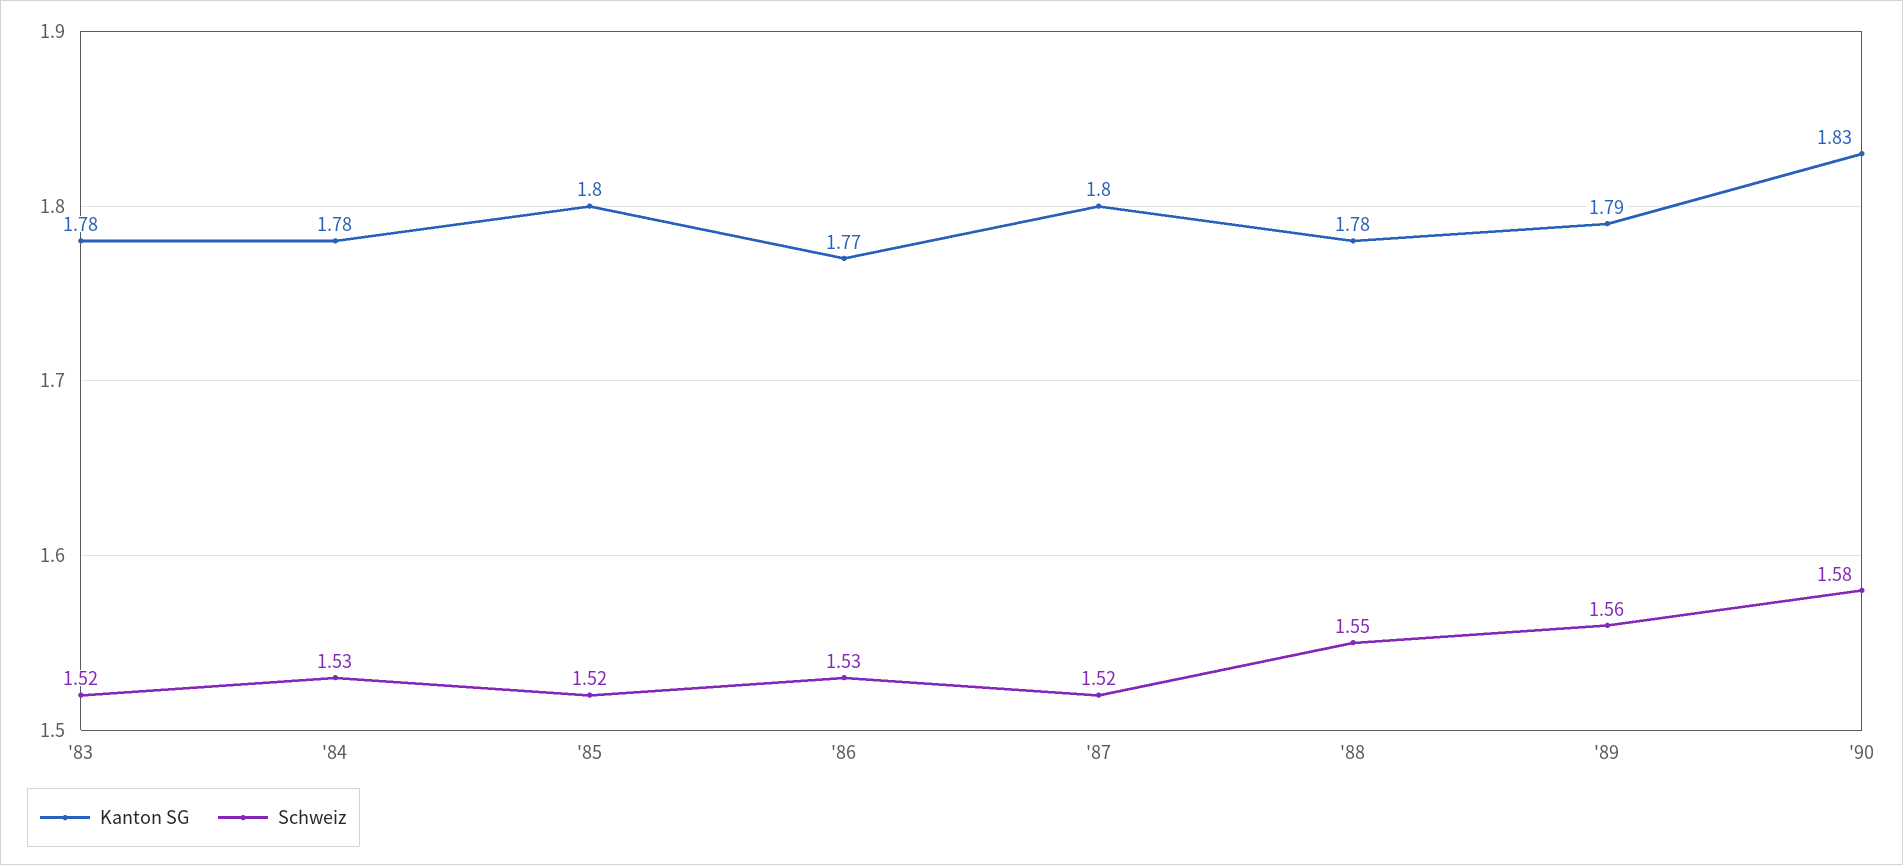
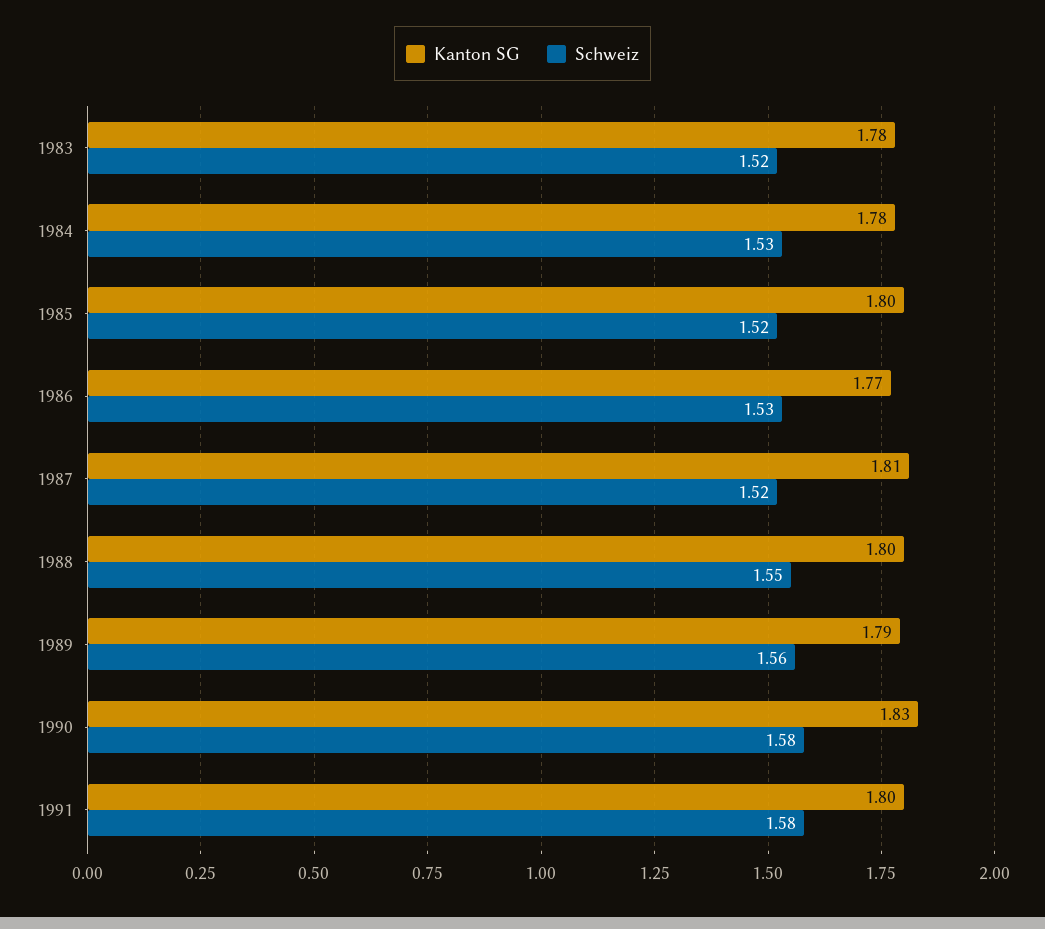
Kanton SG, '87: 1.8 -> 1.81
Kanton SG, '88: 1.78 -> 1.8
Kanton SG, 1991: none -> 1.8
Schweiz, 1991: none -> 1.58

